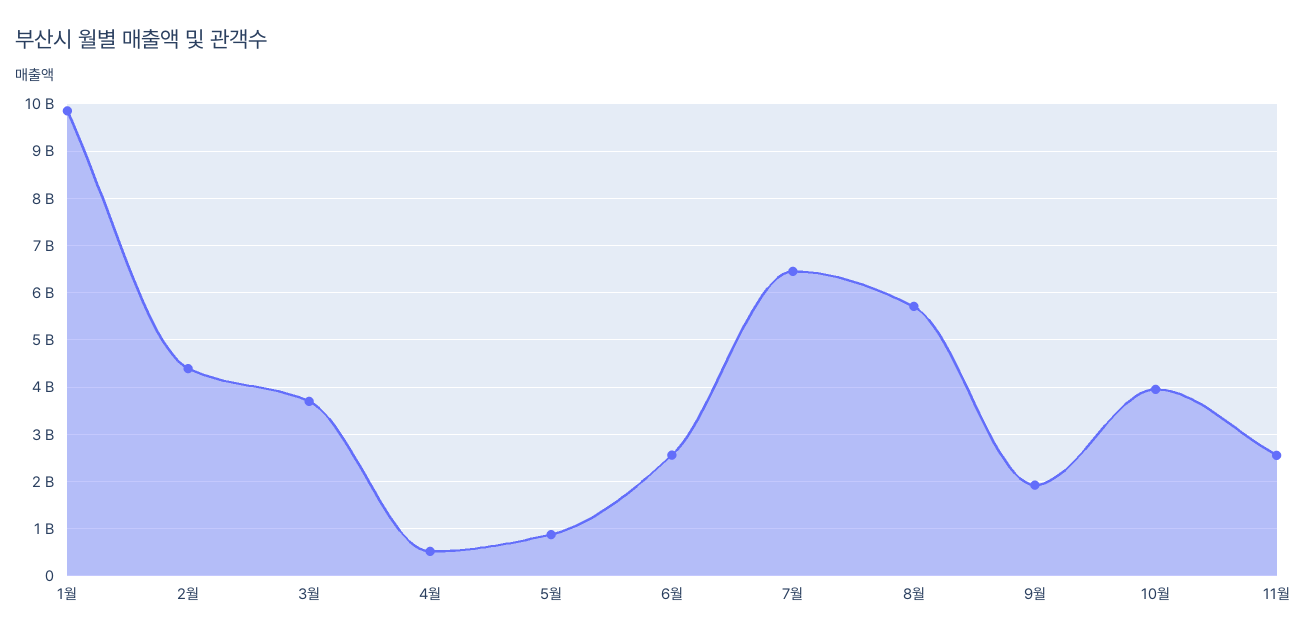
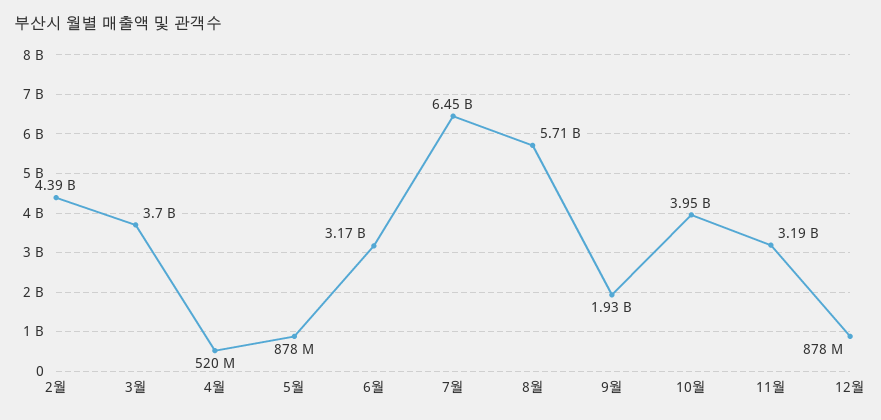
1월: 9800000000 -> none
6월: 2600000000 -> 3170000000
11월: 2600000000 -> 3190000000
12월: none -> 878000000

